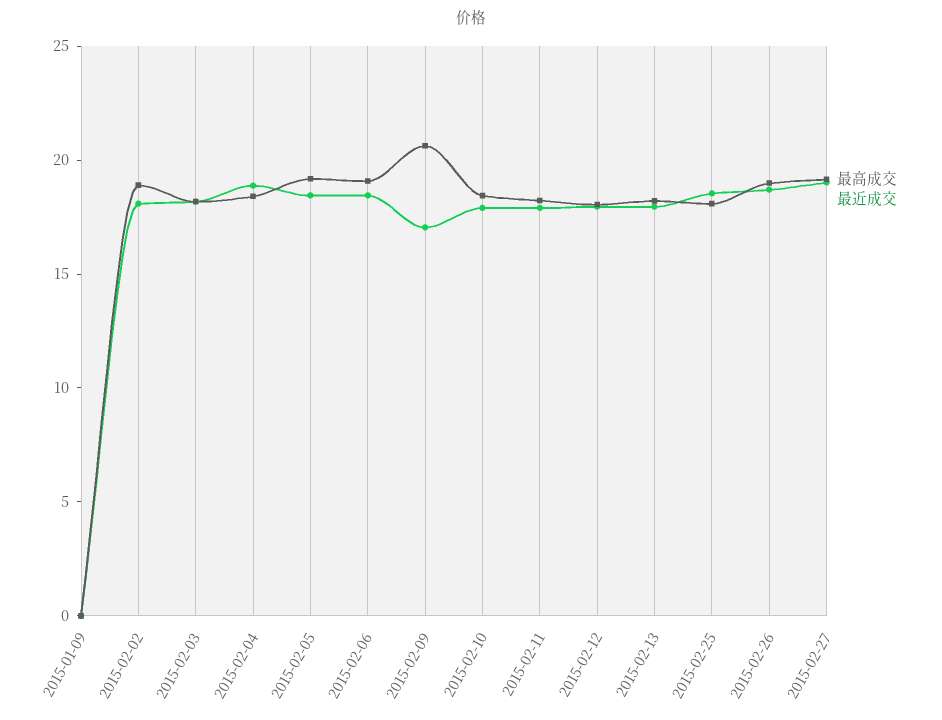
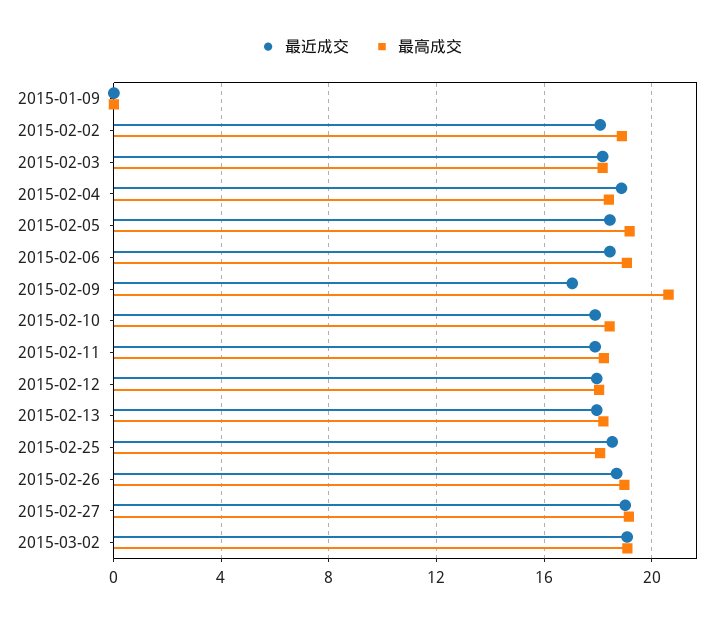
最近成交, 2015-03-02: none -> 19
最高成交, 2015-03-02: none -> 19

